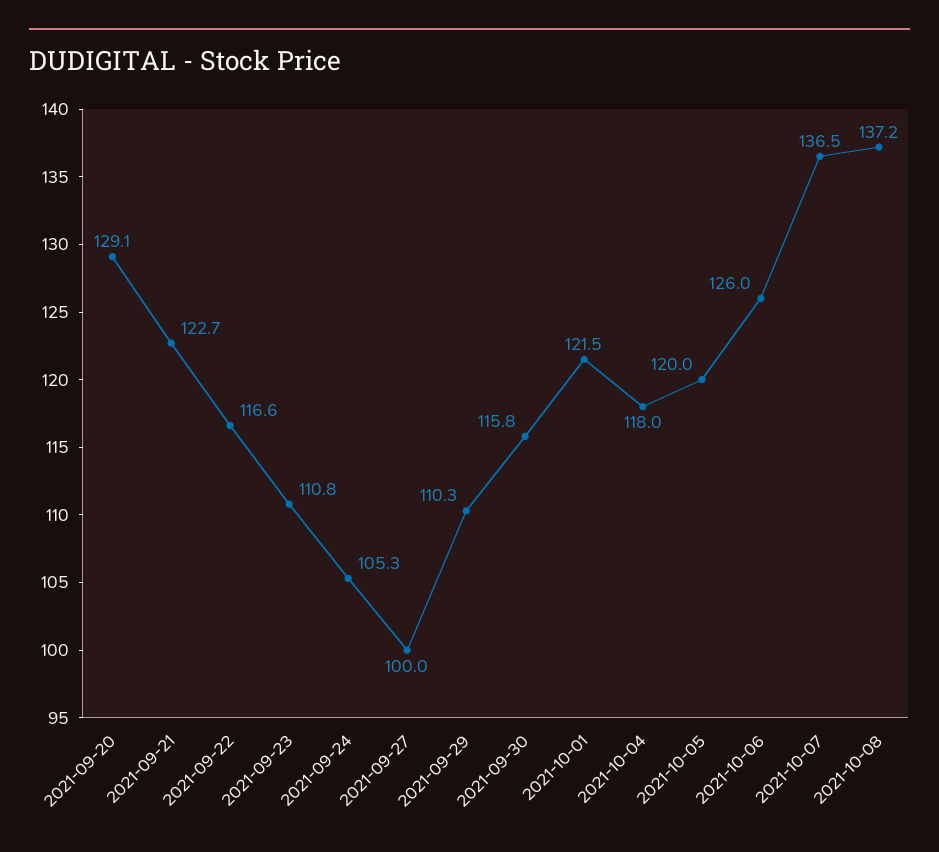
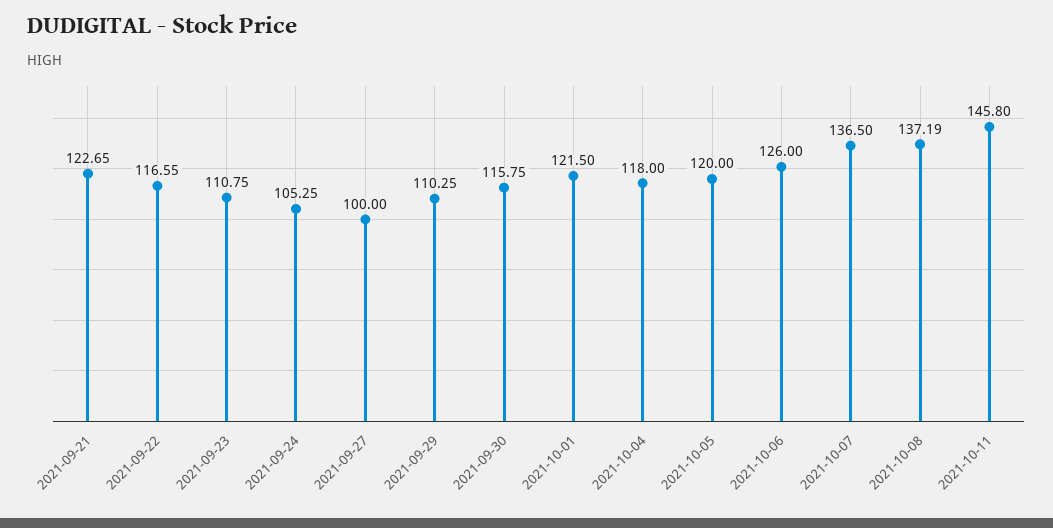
2021-09-20: 129.1 -> none
2021-10-11: none -> 145.8

